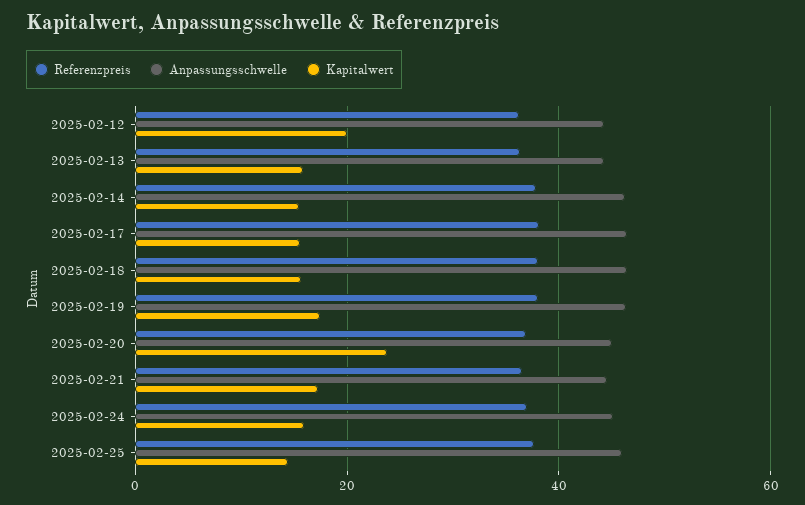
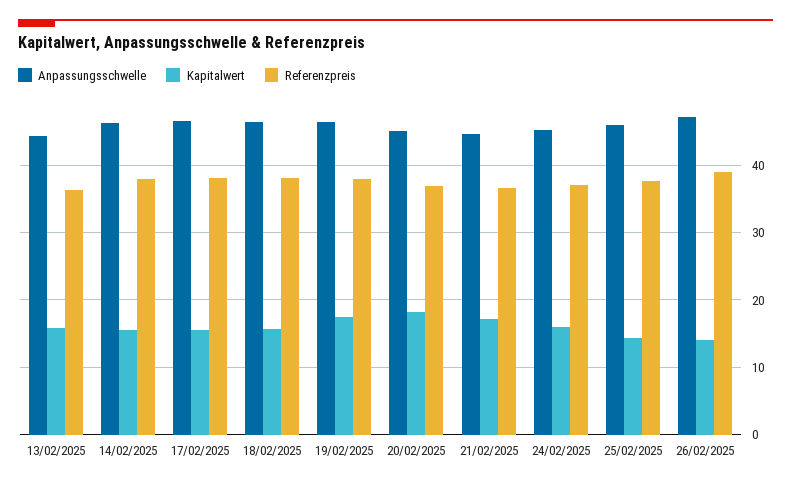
Referenzpreis, 2025-02-12: 36 -> none
Anpassungsschwelle, 2025-02-12: 44 -> none
Kapitalwert, 2025-02-12: 20 -> none
Kapitalwert, 2025-02-20: 24 -> 18
Anpassungsschwelle, 26/02/2025: none -> 47
Kapitalwert, 26/02/2025: none -> 14
Referenzpreis, 26/02/2025: none -> 39

